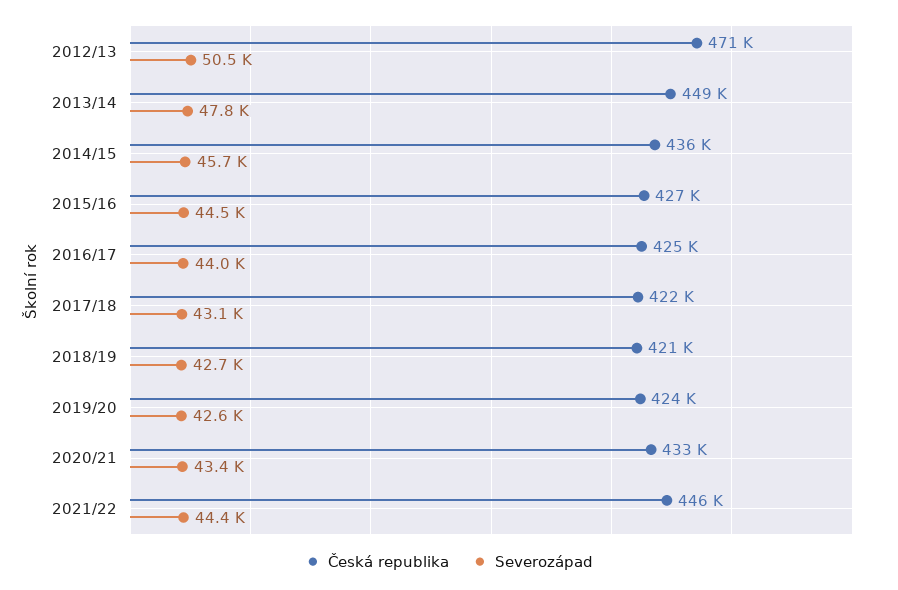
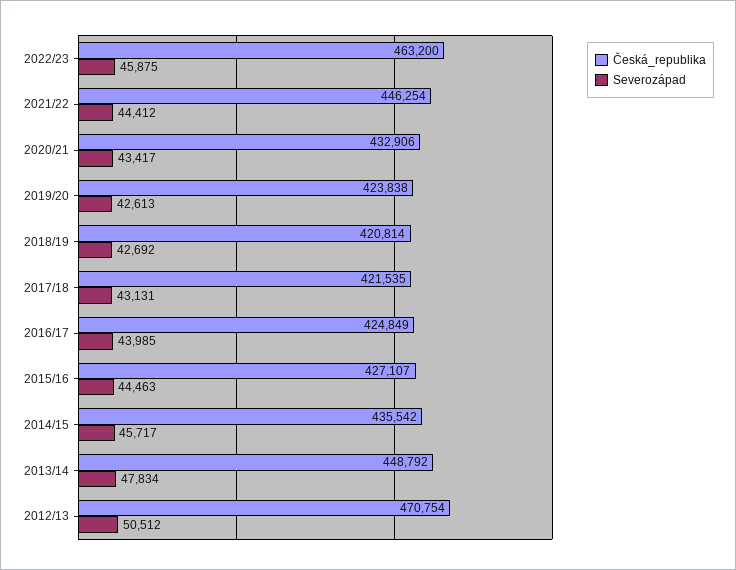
Česká republika, 2022/23: none -> 463200
Severozápad, 2022/23: none -> 45875

